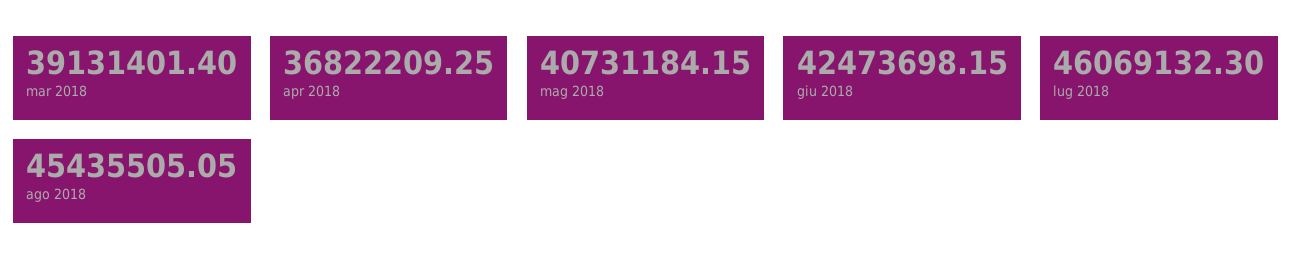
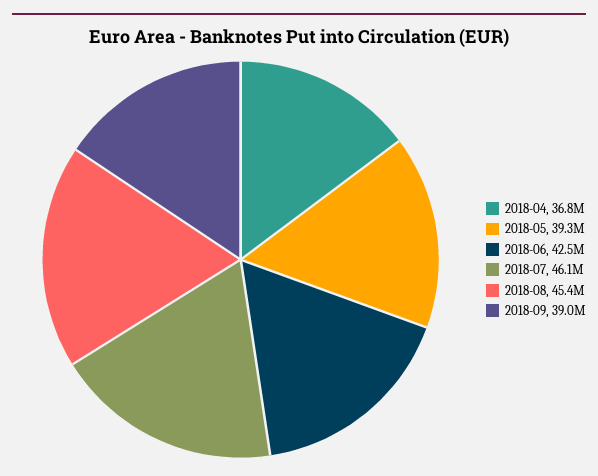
mar 2018: 39131401.4 -> none
mag 2018: 40731184.15 -> 39300000
2018-09: none -> 39000000

